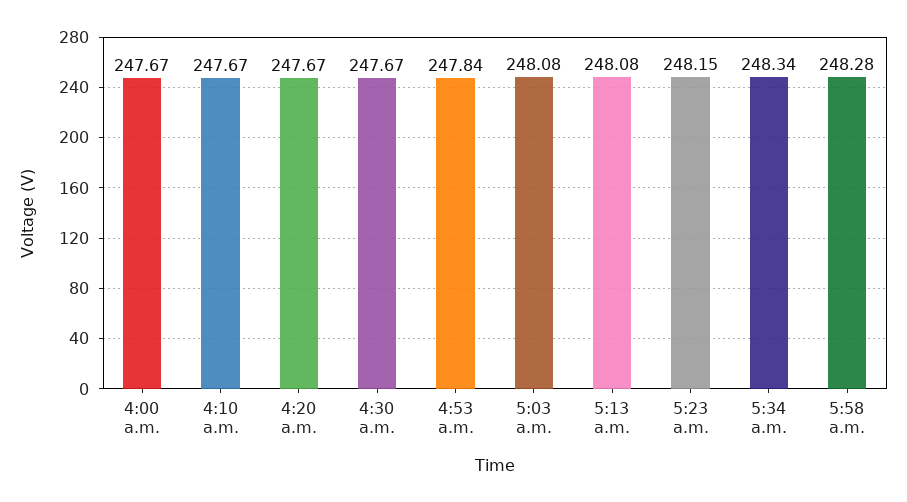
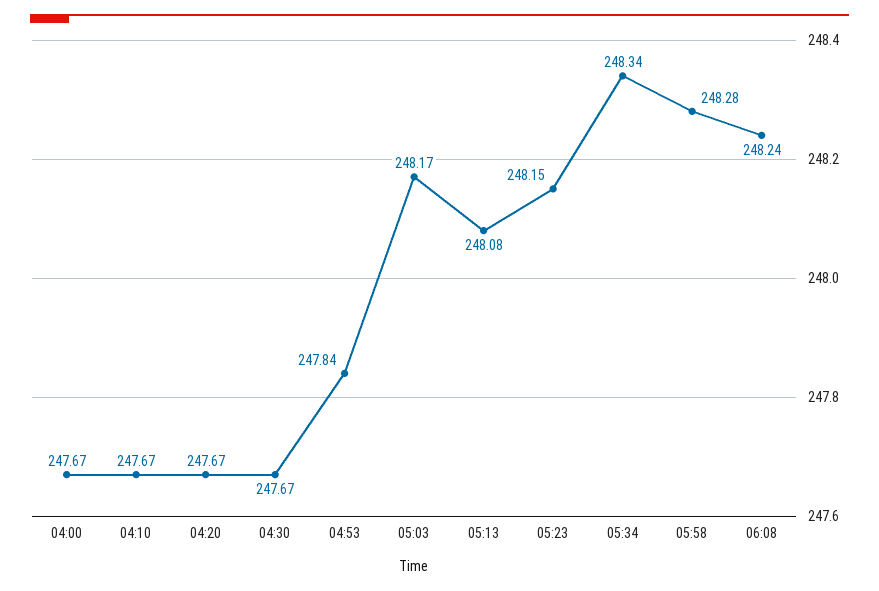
5:03 a.m.: 248.08 -> 248.17
06:08: none -> 248.24

